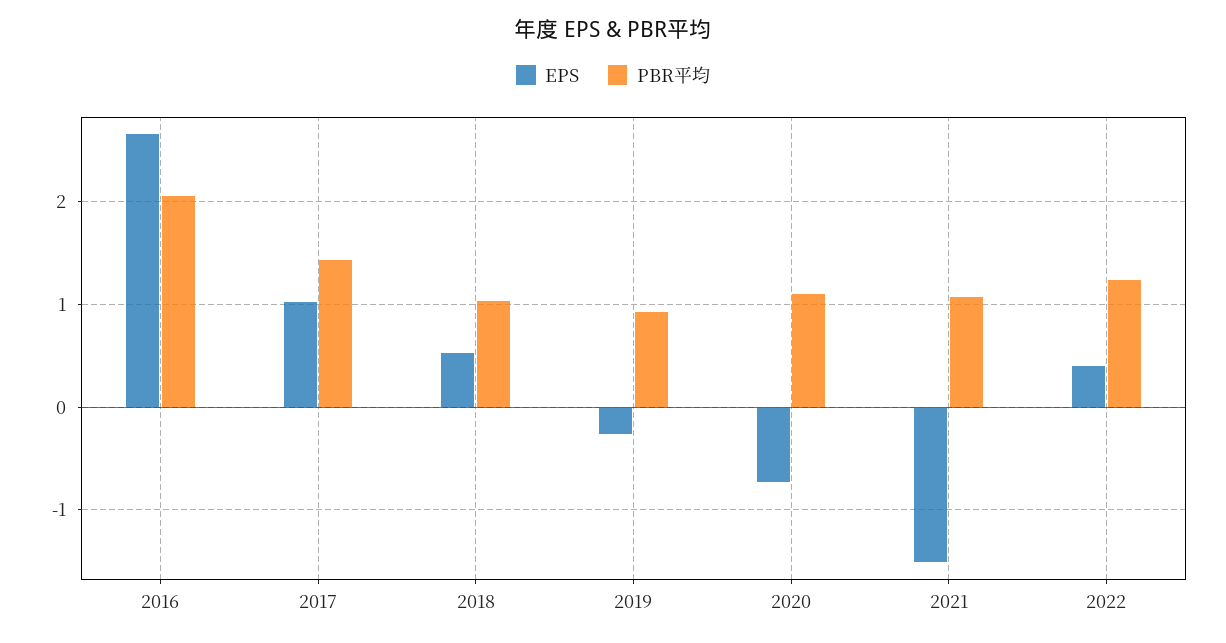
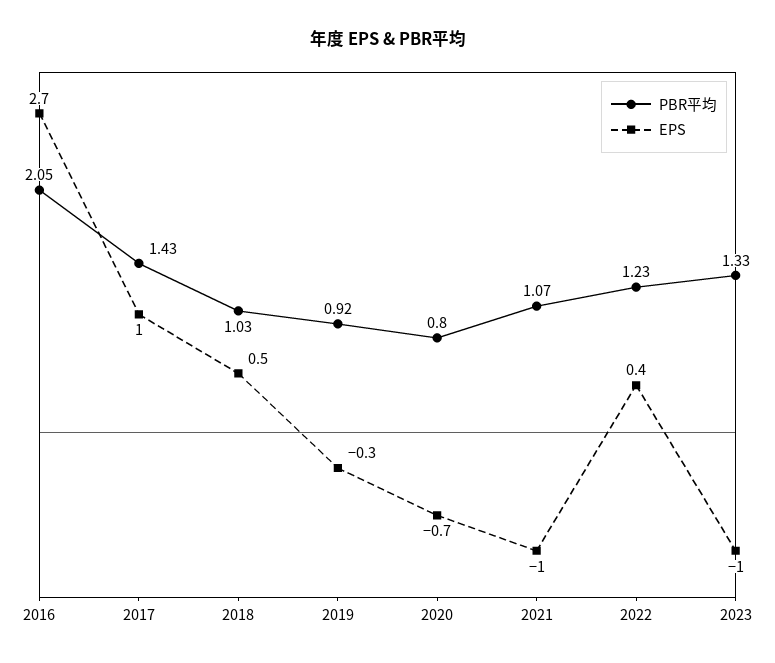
PBR平均, 2020: 1.1 -> 0.8
EPS, 2021: -1.5 -> -1
PBR平均, 2023: none -> 1.33
EPS, 2023: none -> -1

